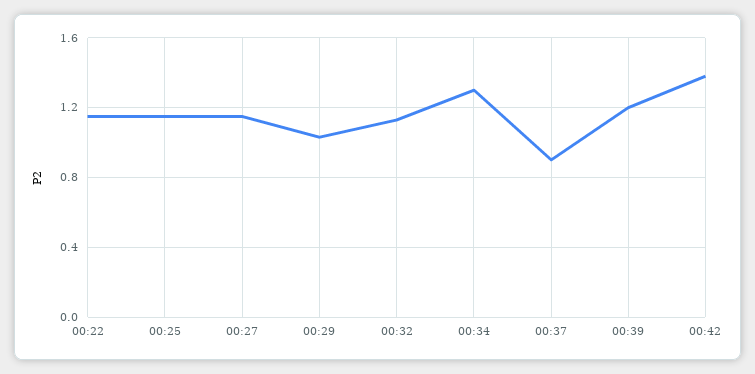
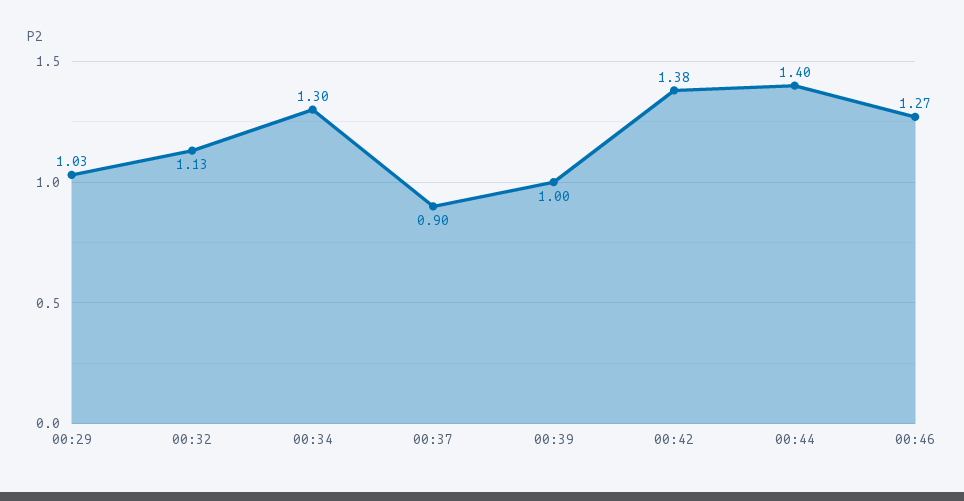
00:22: 1.15 -> none
00:25: 1.15 -> none
00:27: 1.15 -> none
00:39: 1.2 -> 1
00:44: none -> 1.4
00:46: none -> 1.27

